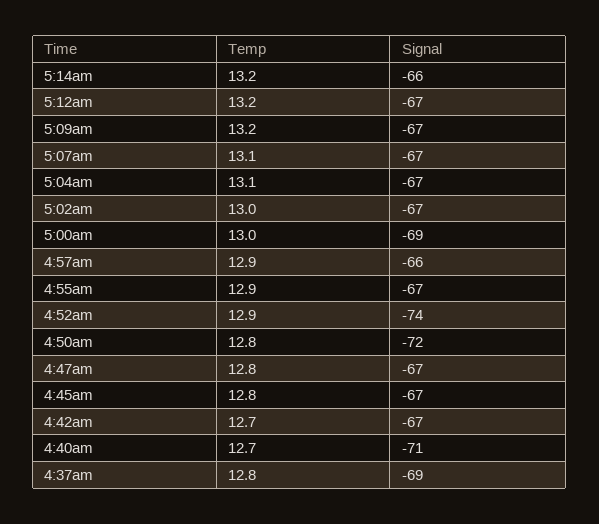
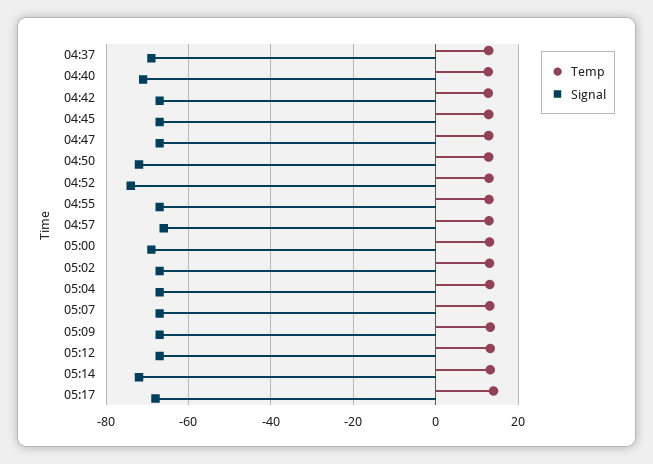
Signal, 5:14am: -66 -> -72
Temp, 05:17: none -> 14
Signal, 05:17: none -> -68

